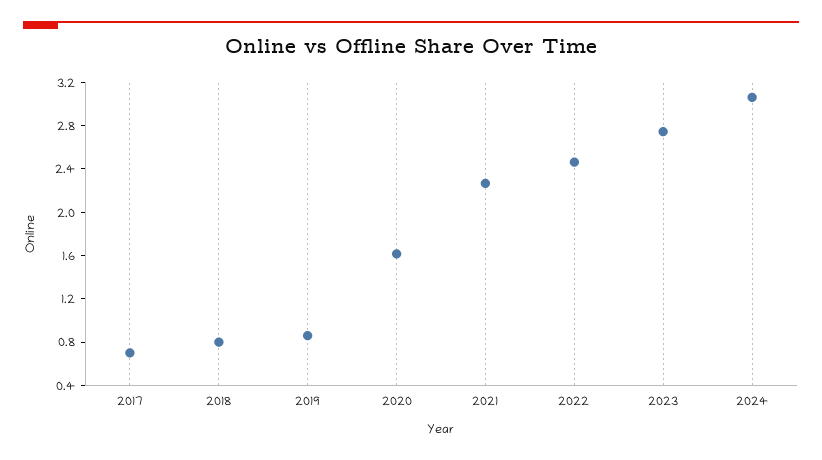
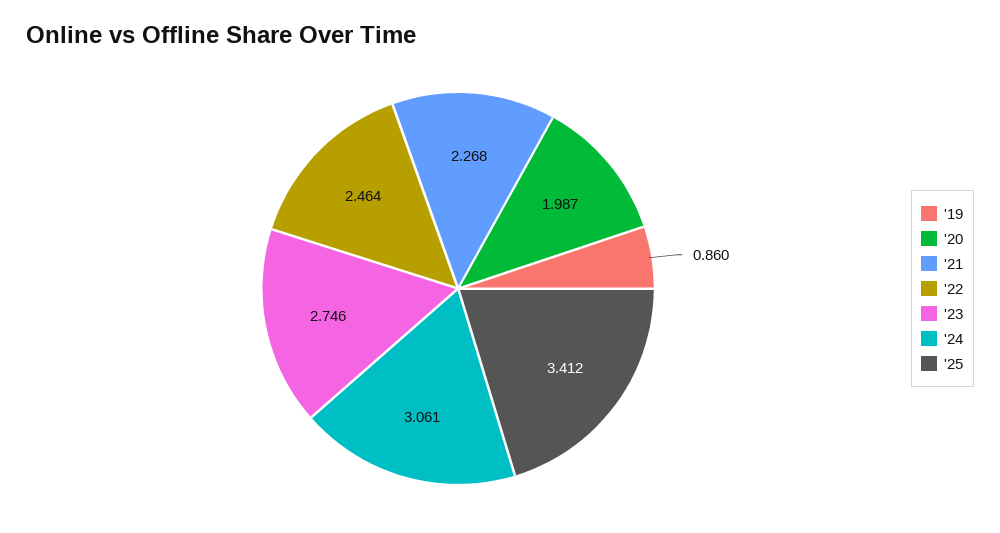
2017: 0.7 -> none
2018: 0.8 -> none
2020: 1.6 -> 1.987
'25: none -> 3.412

